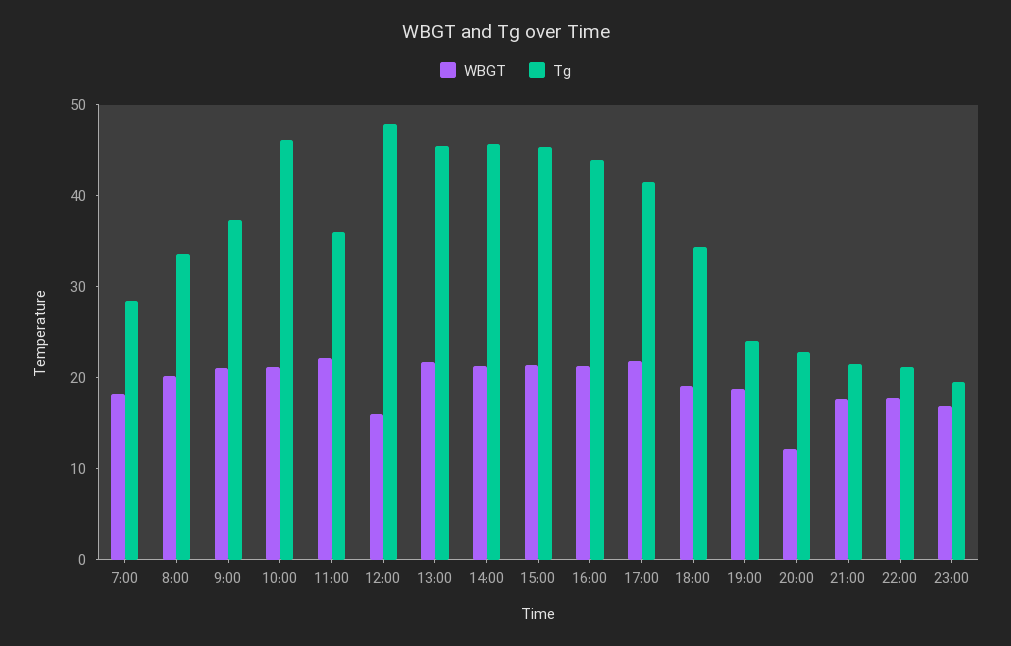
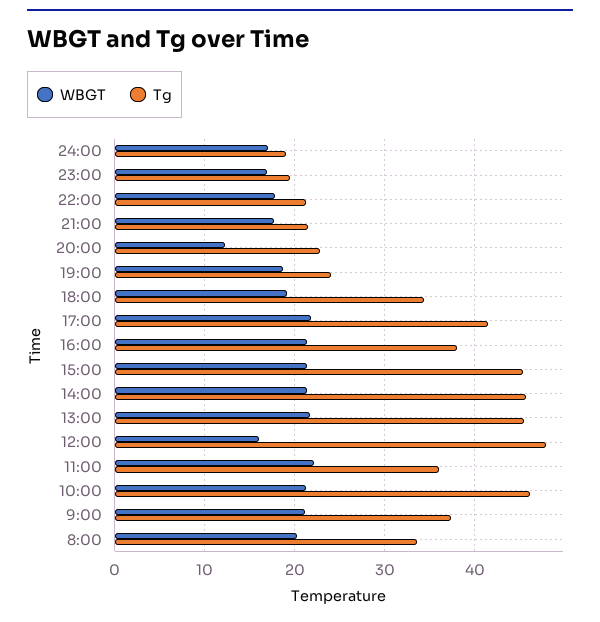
WBGT, 7:00: 18 -> none
Tg, 7:00: 28 -> none
Tg, 16:00: 44 -> 38
WBGT, 24:00: none -> 17
Tg, 24:00: none -> 19

